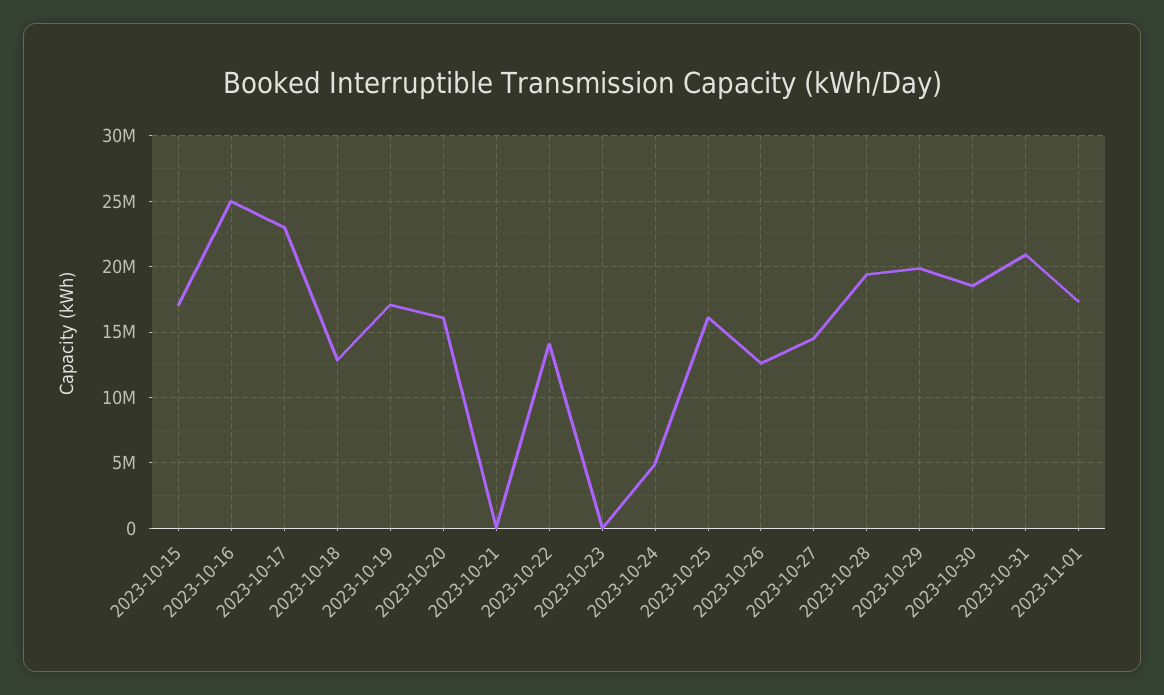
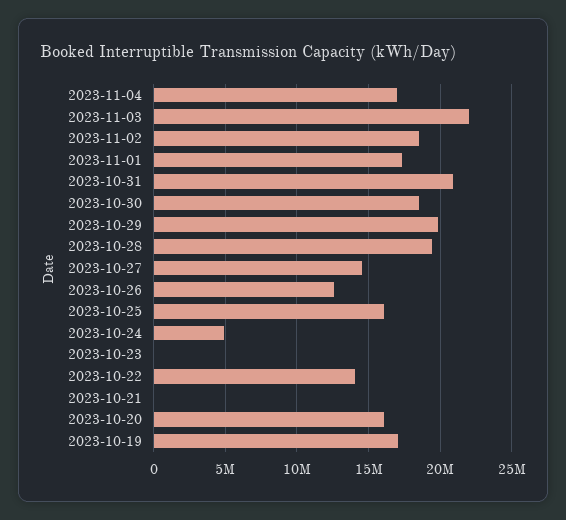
2023-10-15: 17000000 -> none
2023-10-16: 25000000 -> none
2023-10-17: 23000000 -> none
2023-10-18: 13000000 -> none
2023-11-04: none -> 17000000
2023-11-03: none -> 22000000
2023-11-02: none -> 18500000

